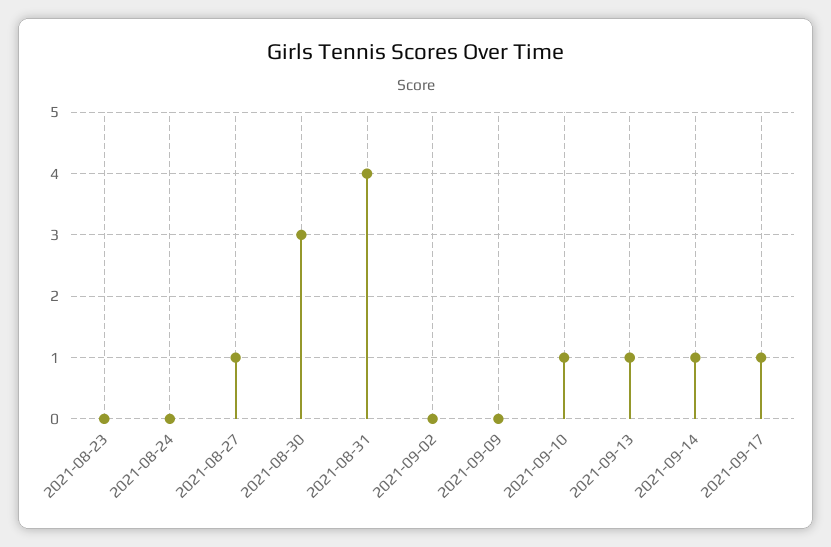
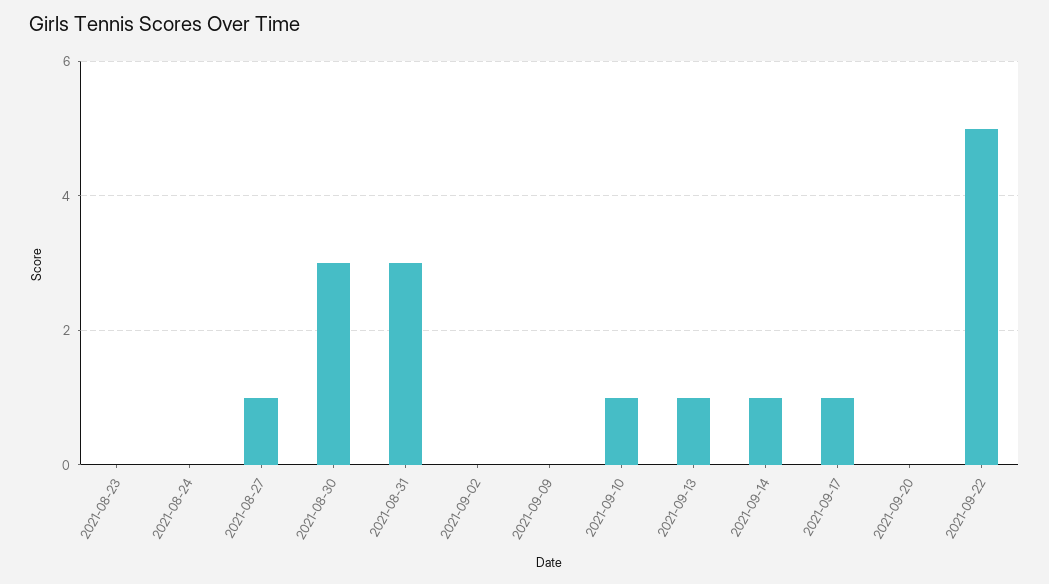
2021-08-31: 4 -> 3
2021-09-20: none -> 0
2021-09-22: none -> 5

